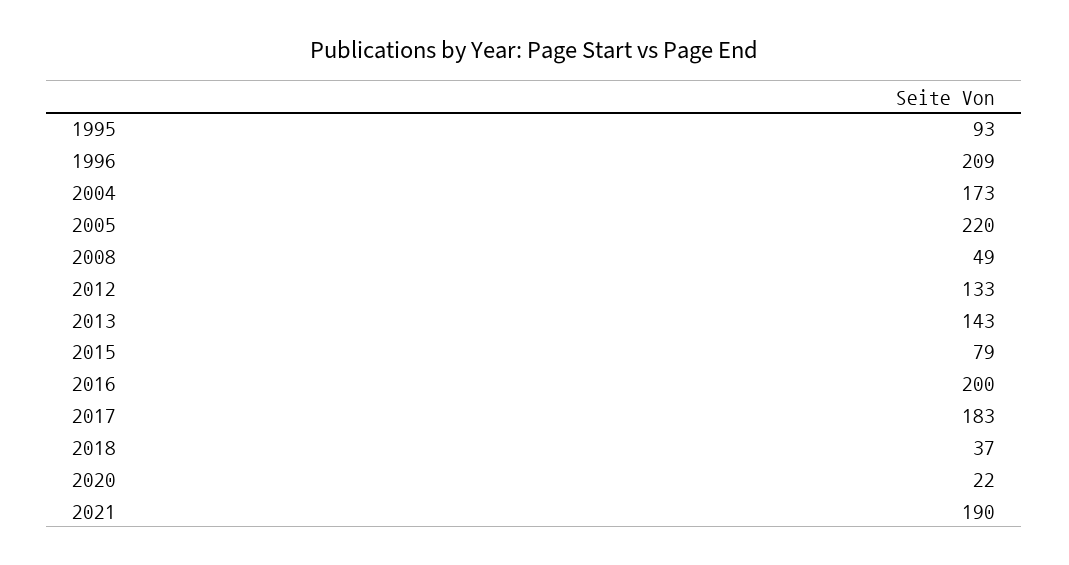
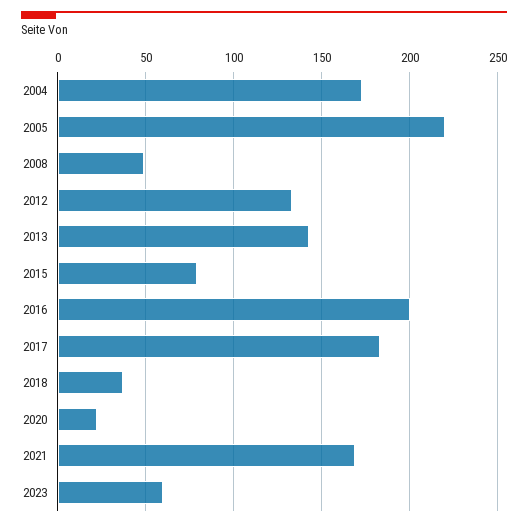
1995: 93 -> none
1996: 209 -> none
2021: 190 -> 170
2023: none -> 60

